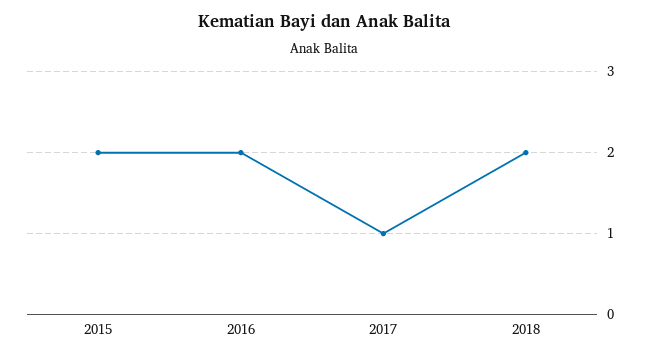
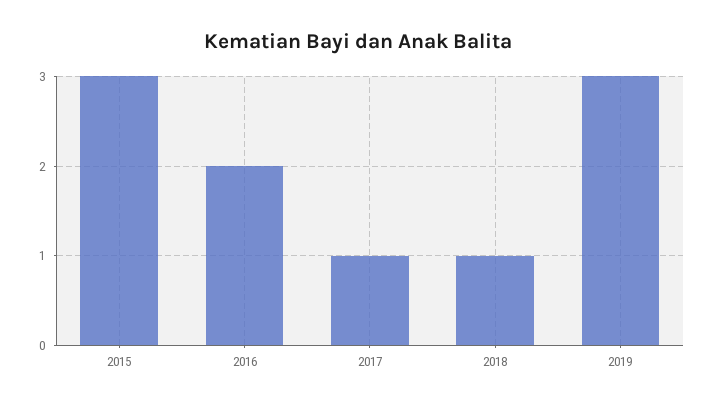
2015: 2 -> 3
2018: 2 -> 1
2019: none -> 3

